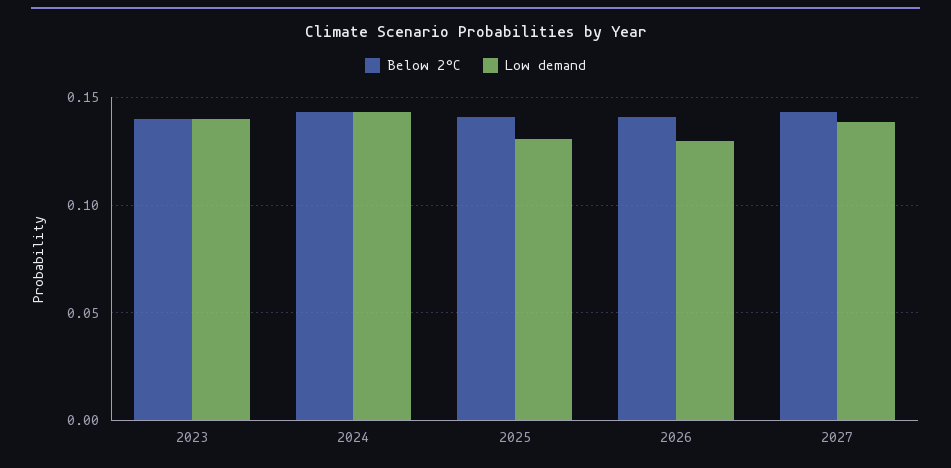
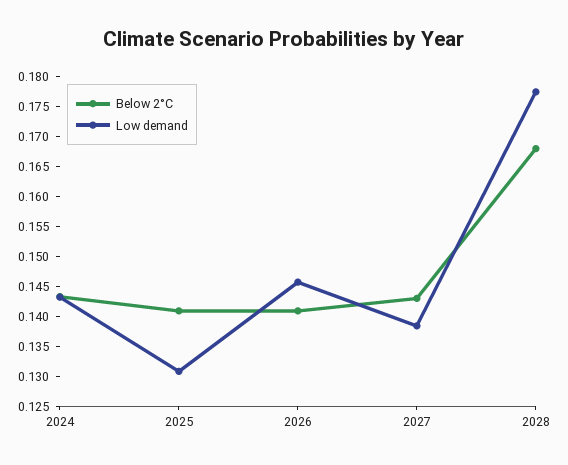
Below 2°C, 2023: 0.14 -> none
Low demand, 2023: 0.14 -> none
Low demand, 2026: 0.13 -> 0.145
Below 2°C, 2028: none -> 0.1675
Low demand, 2028: none -> 0.1775

